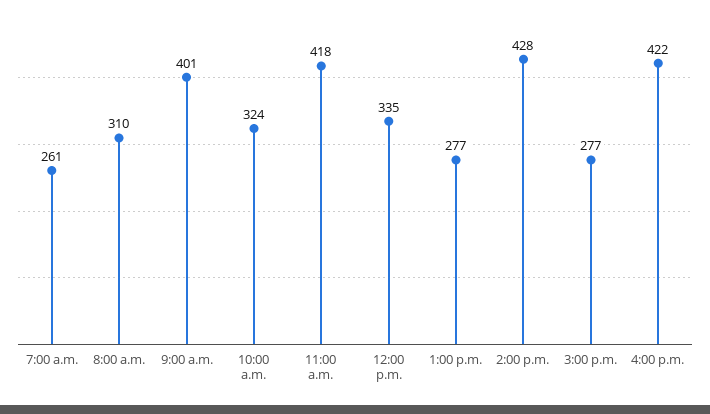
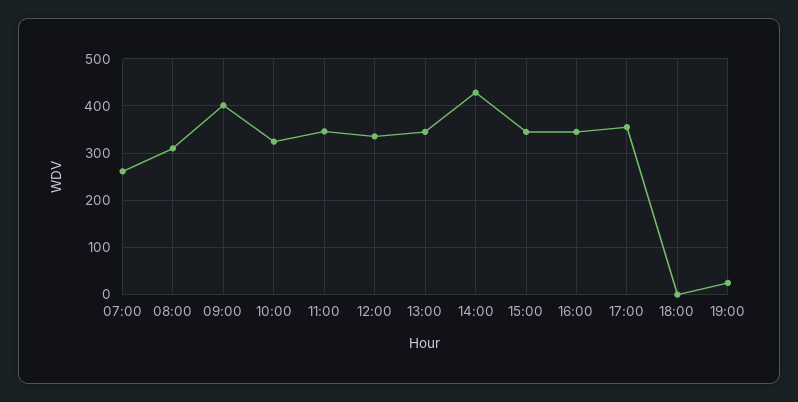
11:00 a.m.: 418 -> 340
1:00 p.m.: 277 -> 340
3:00 p.m.: 277 -> 340
4:00 p.m.: 422 -> 340
17:00: none -> 360
18:00: none -> 0
19:00: none -> 20

